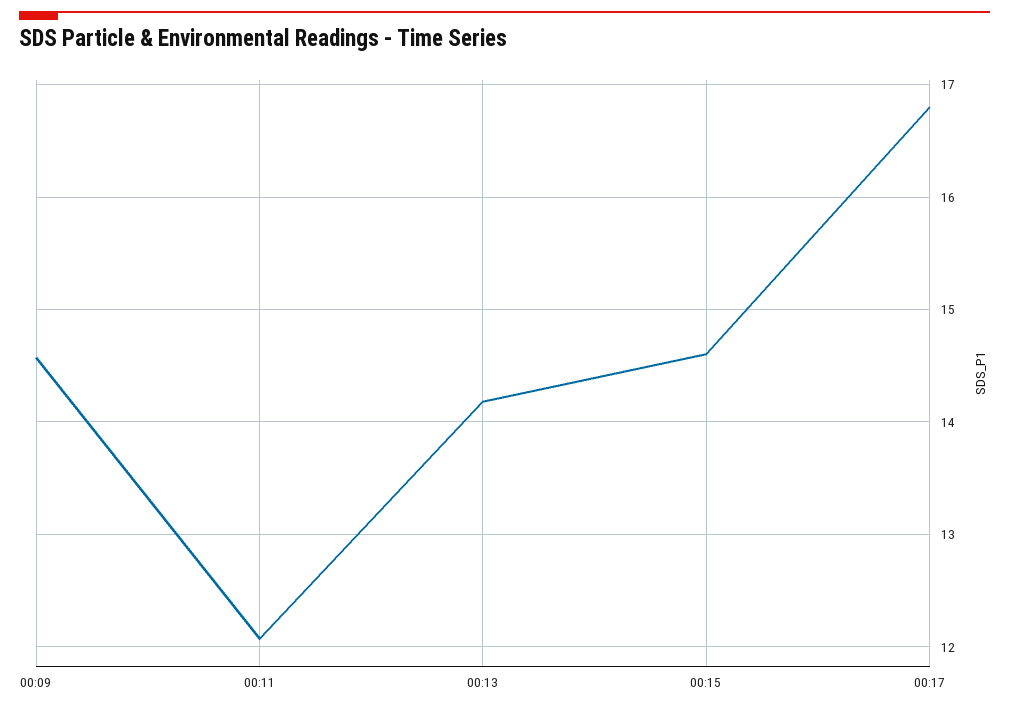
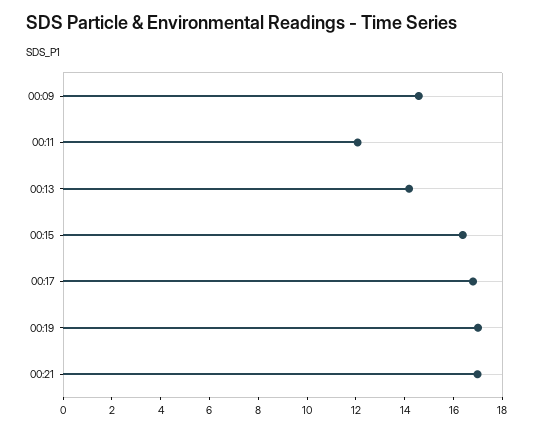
00:15: 14.6 -> 16.5
00:19: none -> 17
00:21: none -> 17

